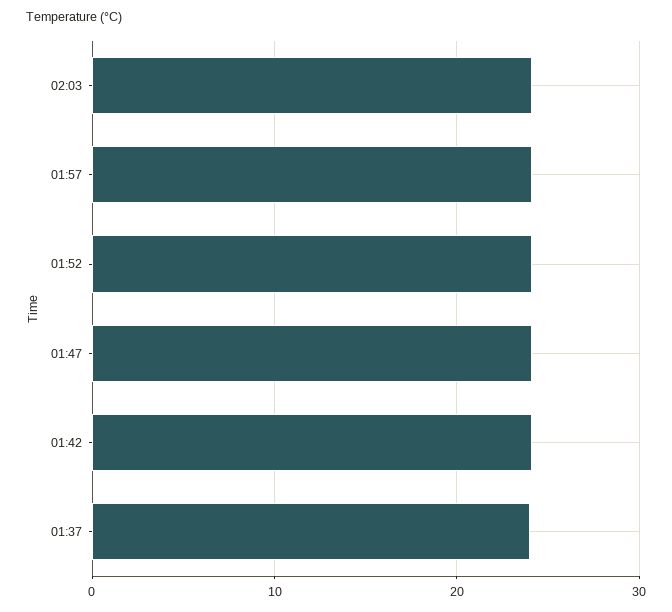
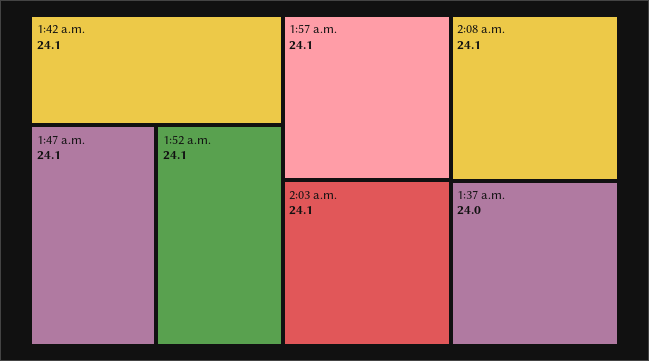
2:08 a.m.: none -> 24.1

